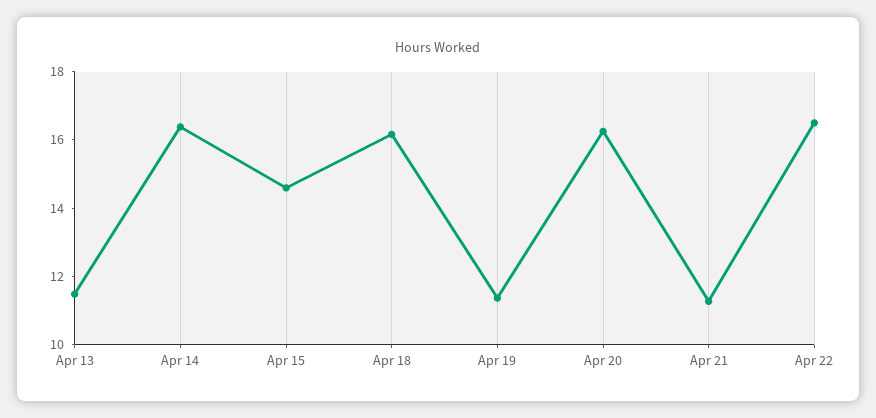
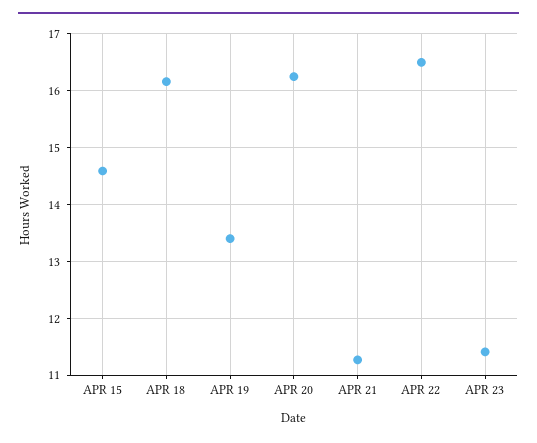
Apr 13: 11.5 -> none
Apr 14: 16.5 -> none
Apr 19: 11.5 -> 13.4
APR 23: none -> 11.4

